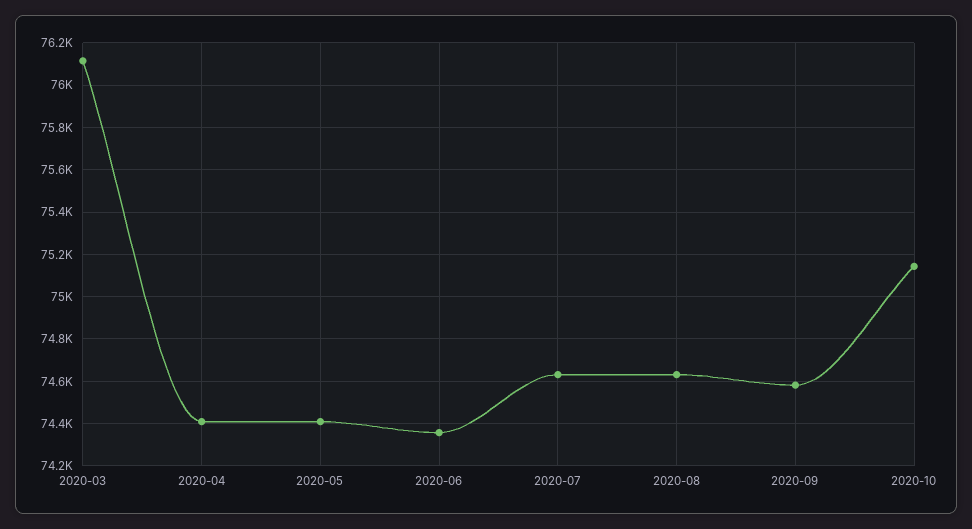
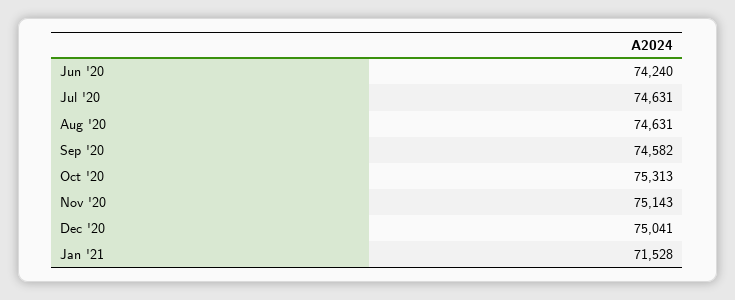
2020-03: 76100 -> none
2020-04: 74400 -> none
2020-05: 74400 -> none
2020-06: 74350 -> 74240
2020-10: 75150 -> 75313
Nov '20: none -> 75143
Dec '20: none -> 75041
Jan '21: none -> 71528

